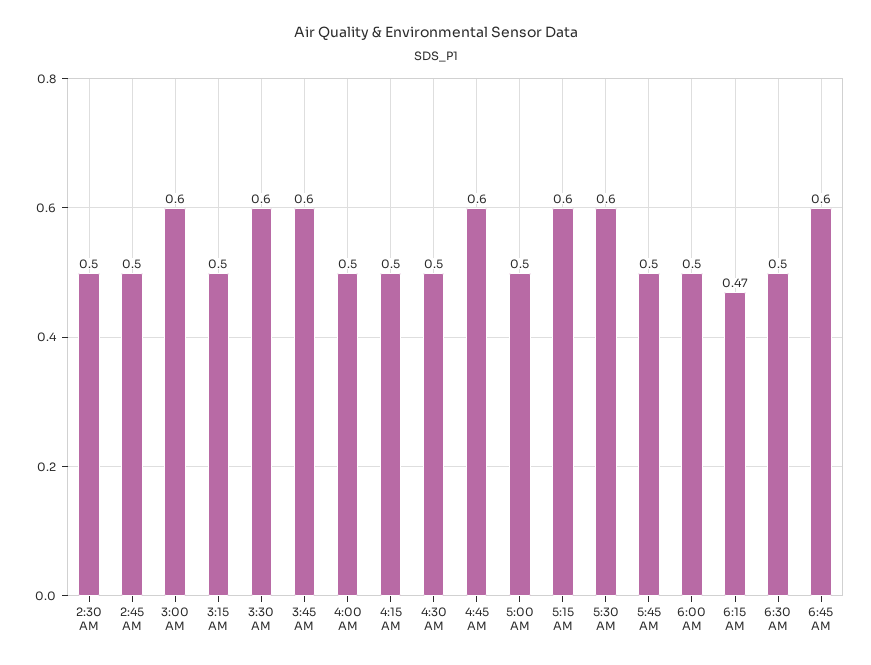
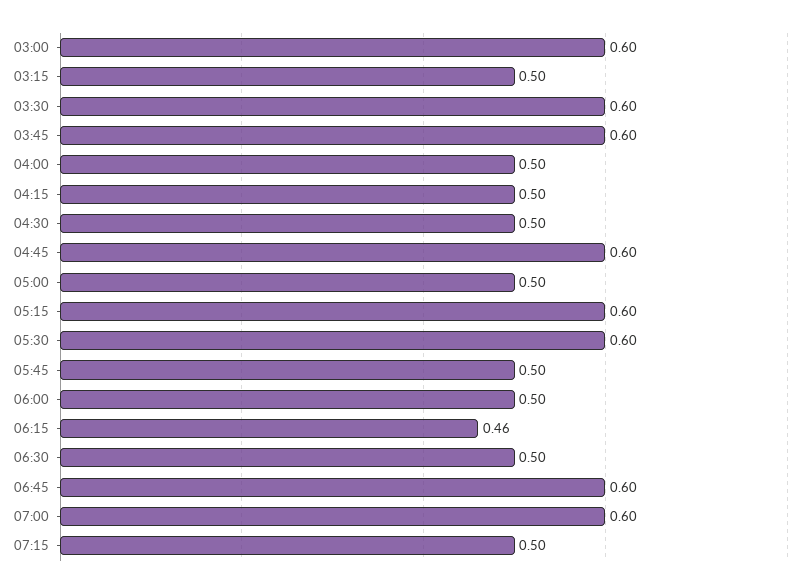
2:30 AM: 0.5 -> none
2:45 AM: 0.5 -> none
6:15 AM: 0.47 -> 0.46
07:00: none -> 0.6
07:15: none -> 0.5

